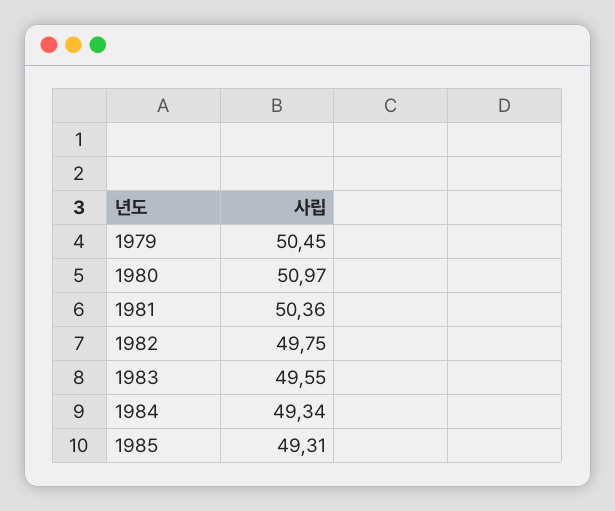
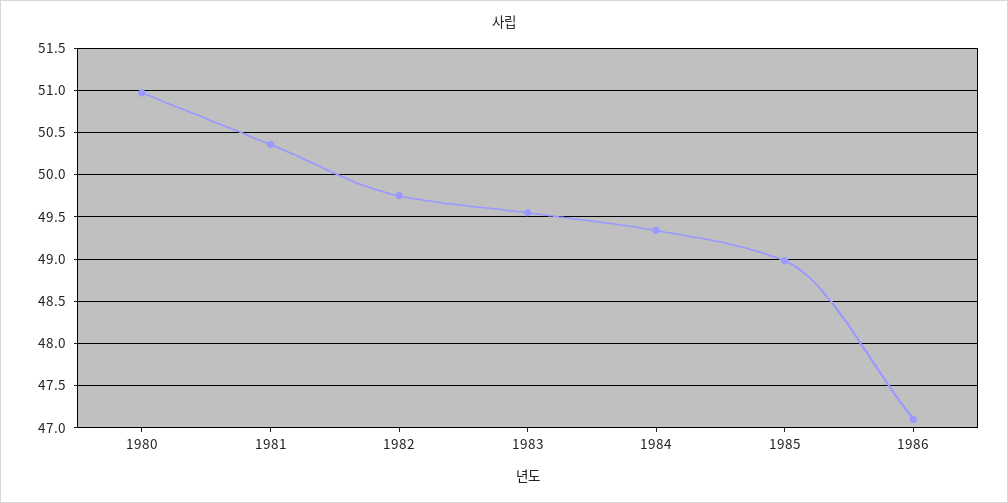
1979: 50.45 -> none
1985: 49.31 -> 49
1986: none -> 47.1

